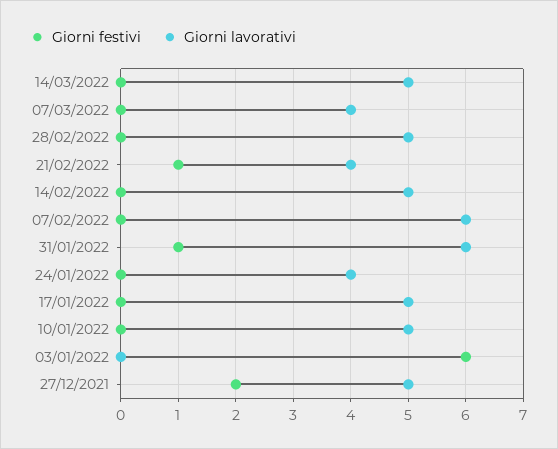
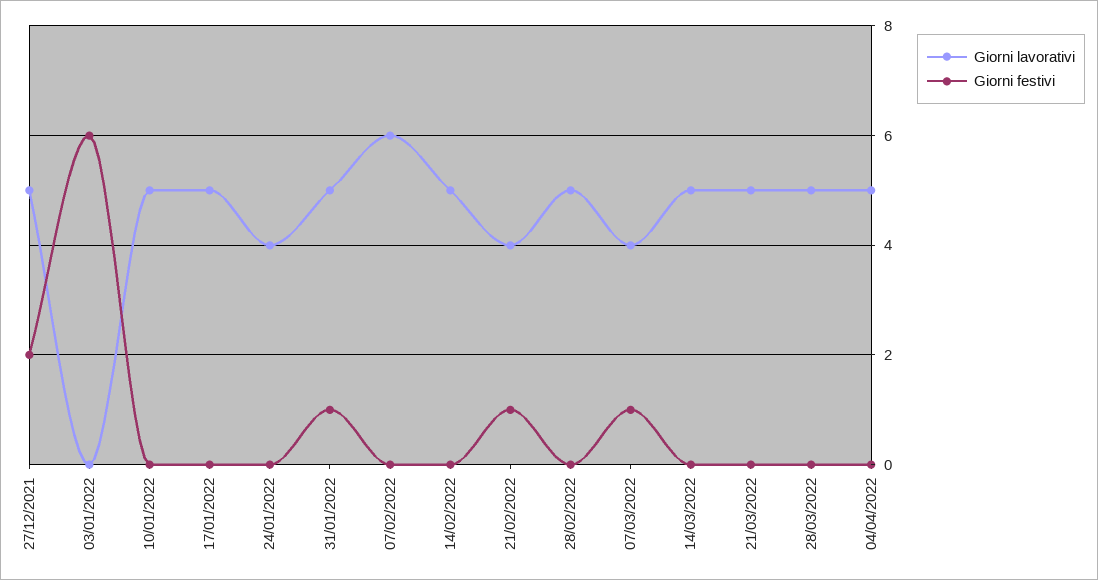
Giorni festivi, 07/03/2022: 0 -> 1
Giorni lavorativi, 31/01/2022: 6 -> 5
Giorni lavorativi, 21/03/2022: none -> 5
Giorni festivi, 21/03/2022: none -> 0
Giorni lavorativi, 28/03/2022: none -> 5
Giorni festivi, 28/03/2022: none -> 0
Giorni lavorativi, 04/04/2022: none -> 5
Giorni festivi, 04/04/2022: none -> 0

